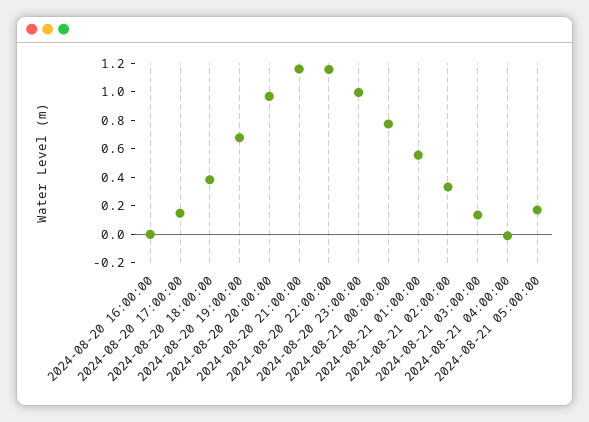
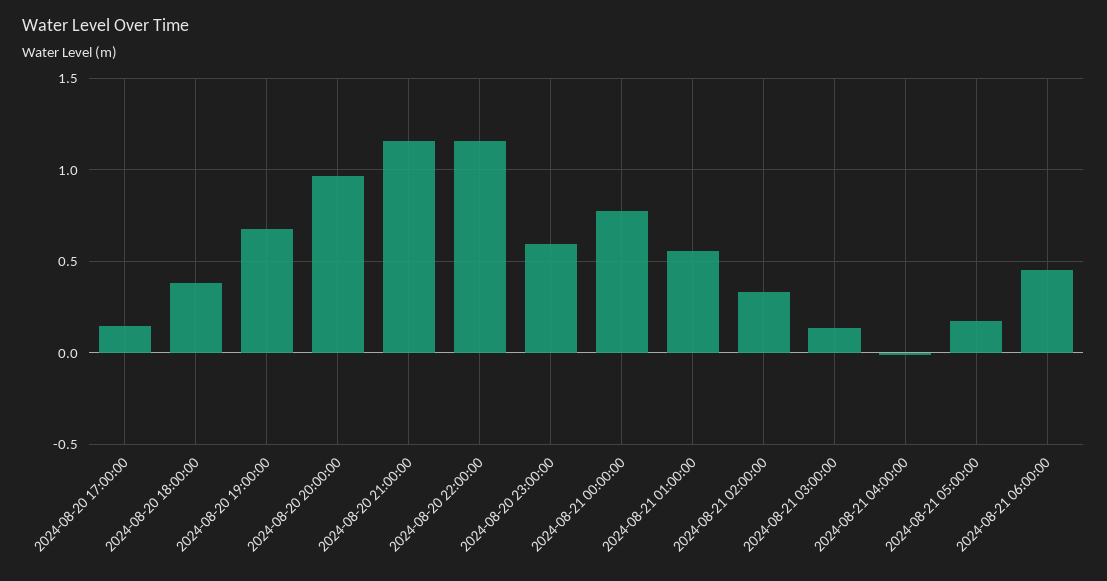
2024-08-20 16:00:00: 0 -> none
2024-08-20 23:00:00: 1 -> 0.6
2024-08-21 06:00:00: none -> 0.45

